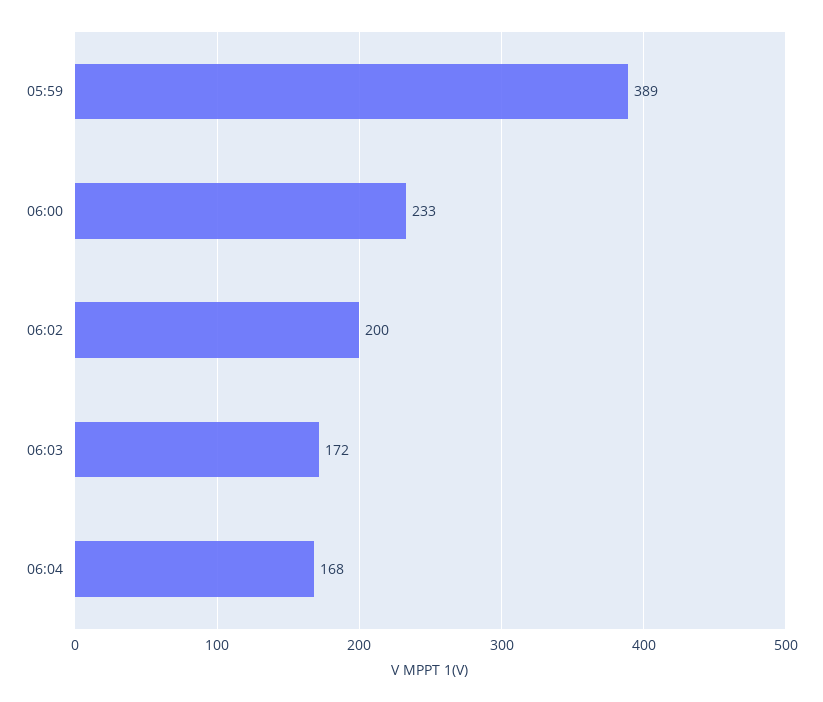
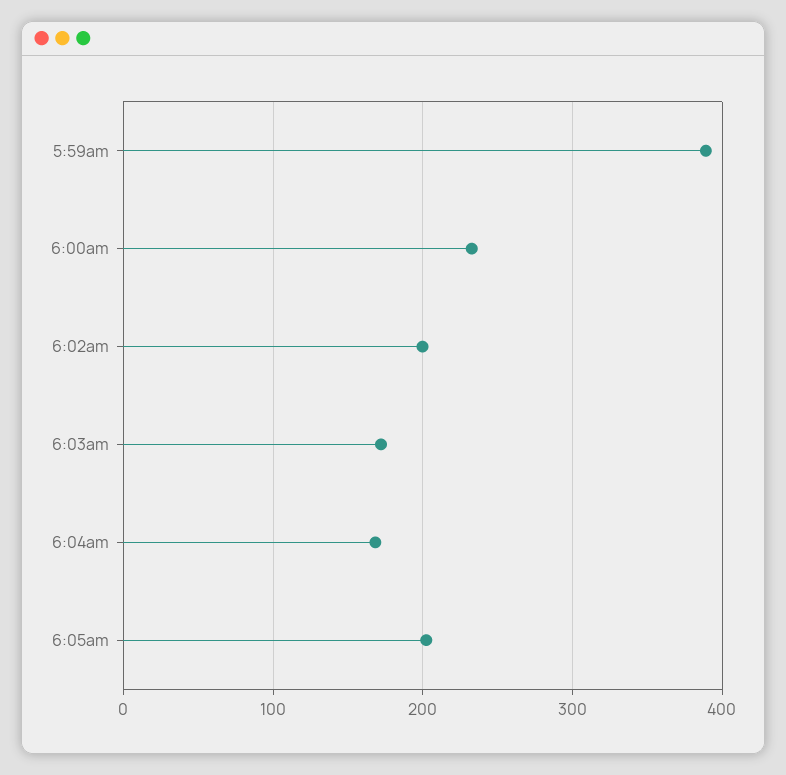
6:05am: none -> 200

